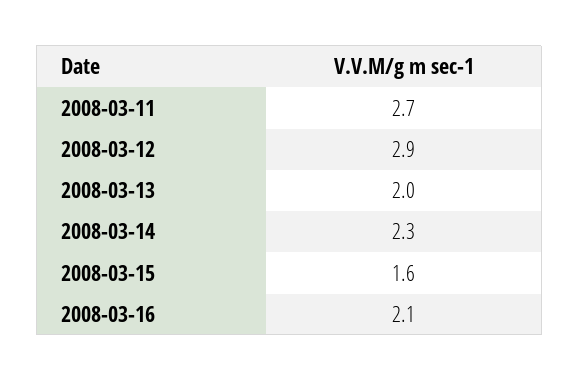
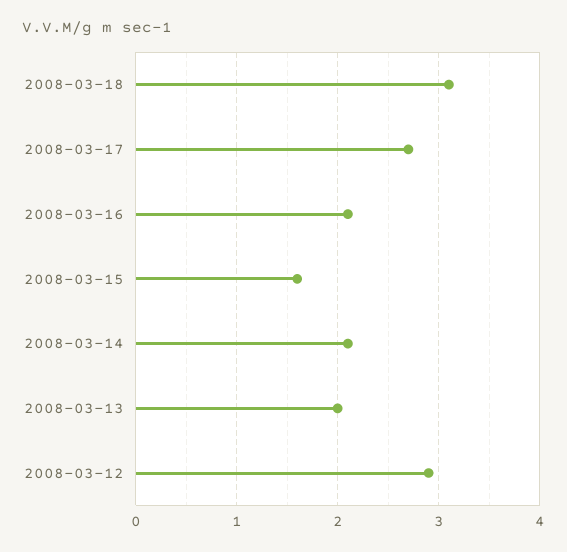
2008-03-11: 2.7 -> none
2008-03-14: 2.3 -> 2.1
2008-03-18: none -> 3.1
2008-03-17: none -> 2.7

